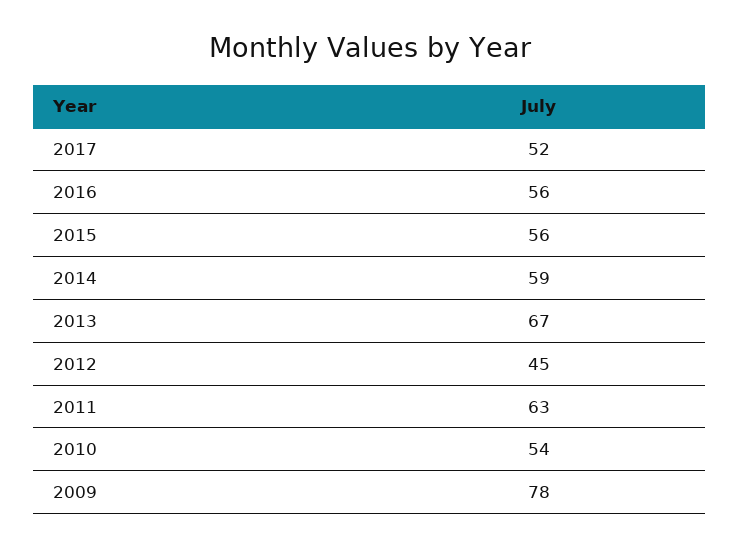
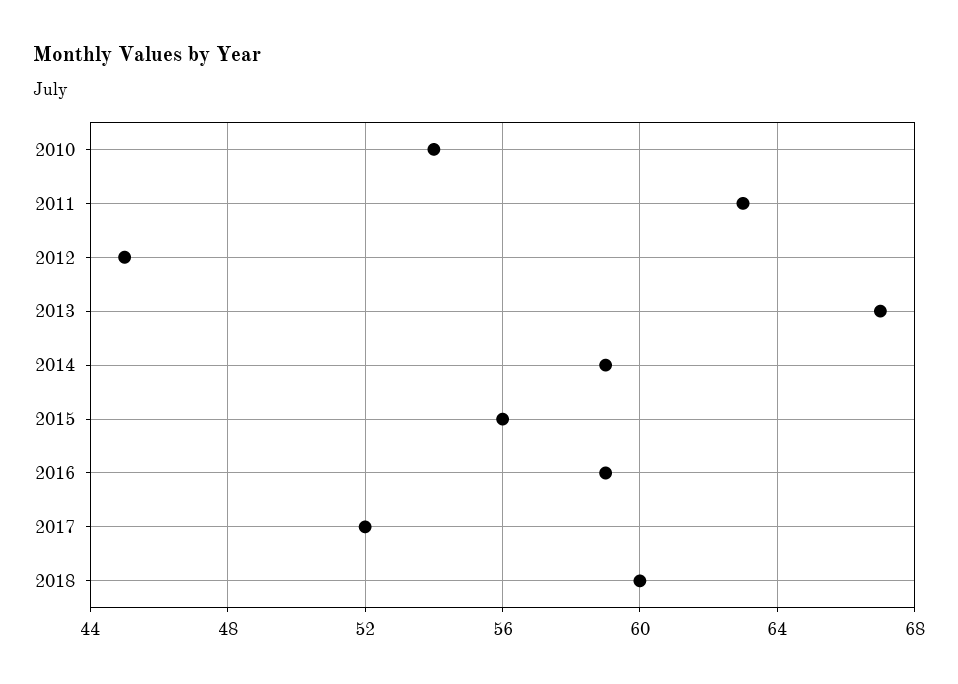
2016: 56 -> 59
2009: 78 -> none
2018: none -> 60

